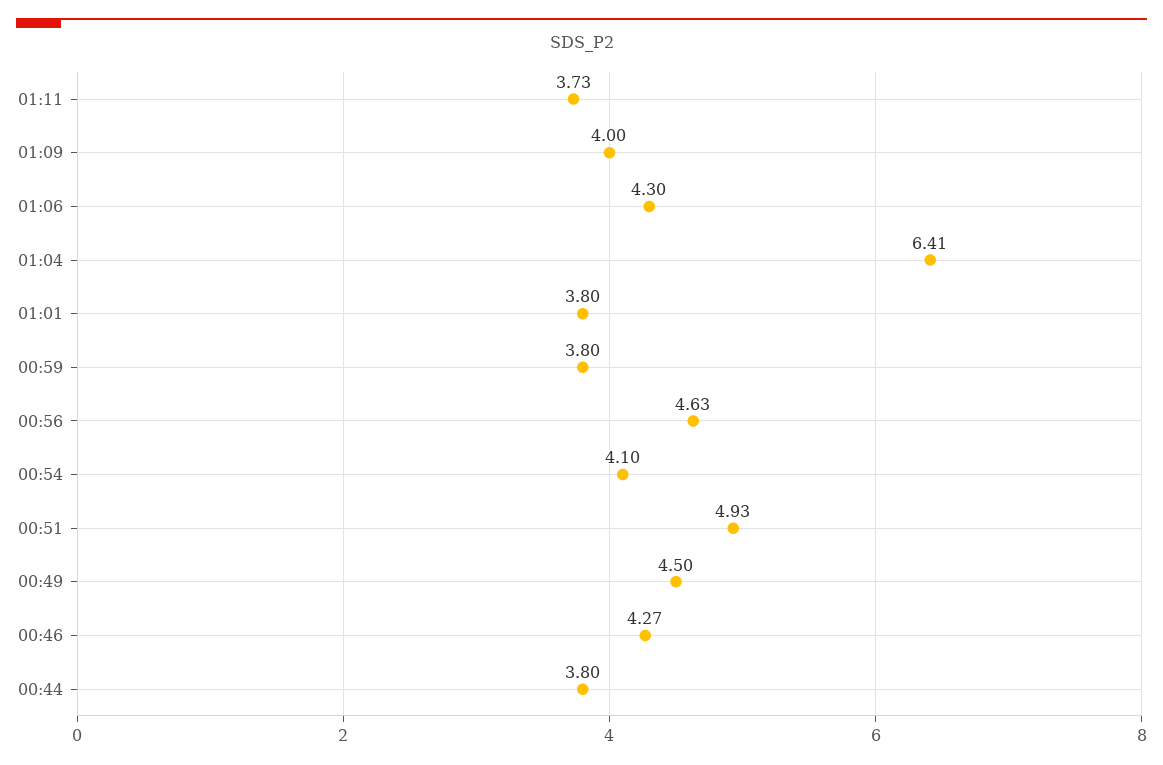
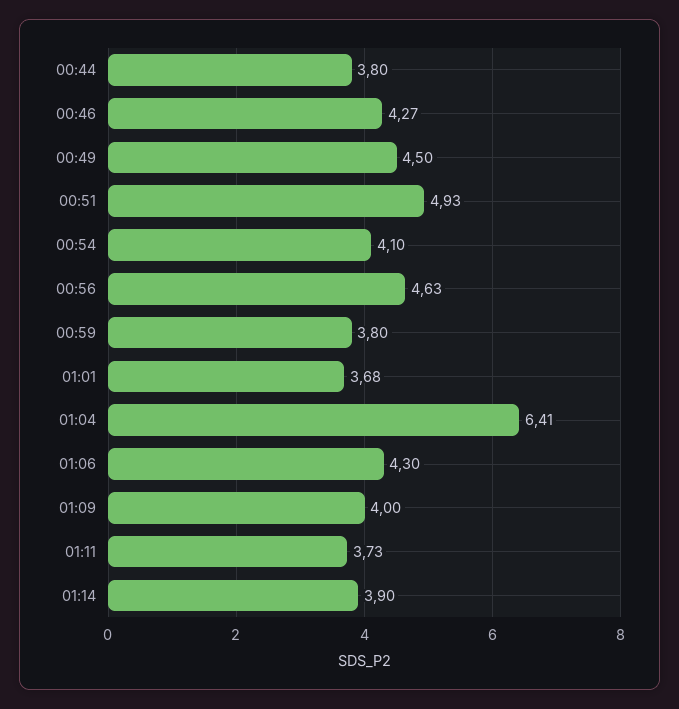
01:01: 3.8 -> 3.68
01:14: none -> 3.9

